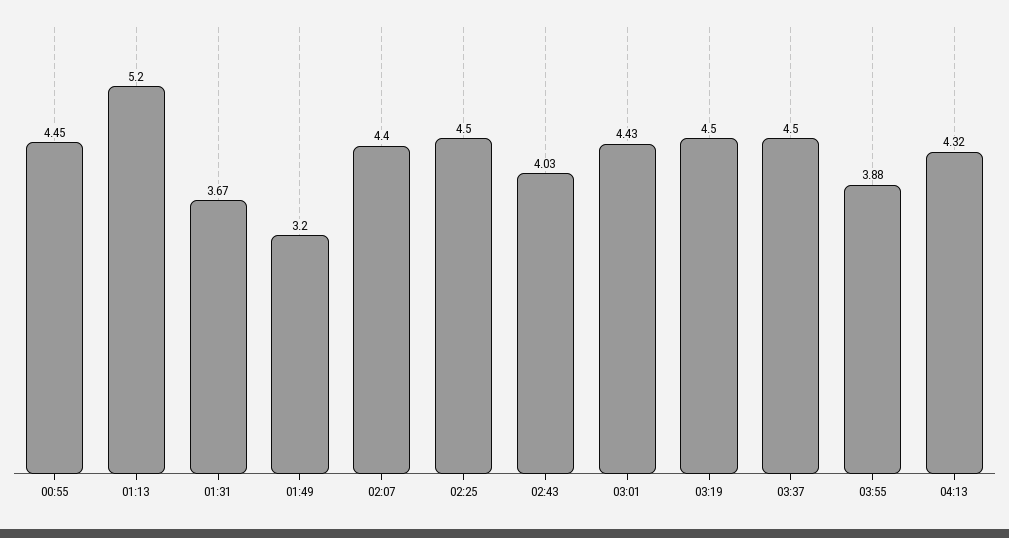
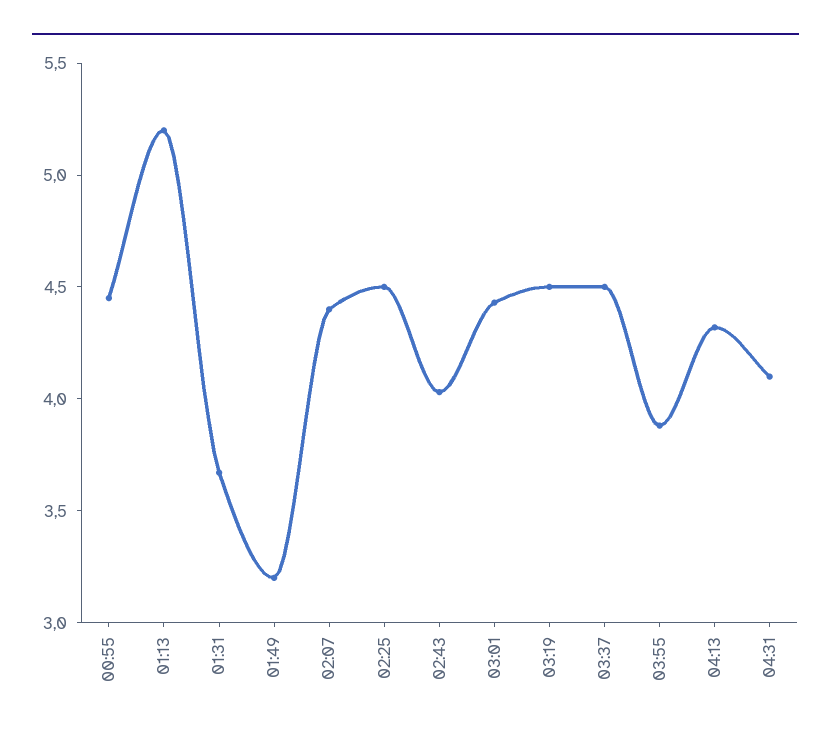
04:31: none -> 4.1

